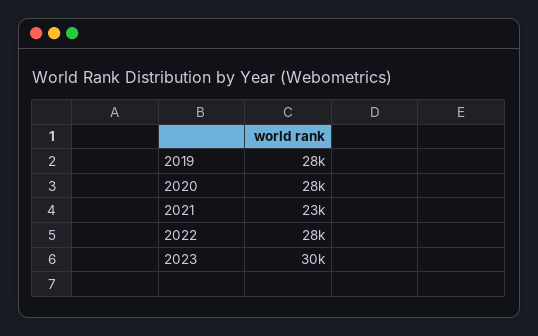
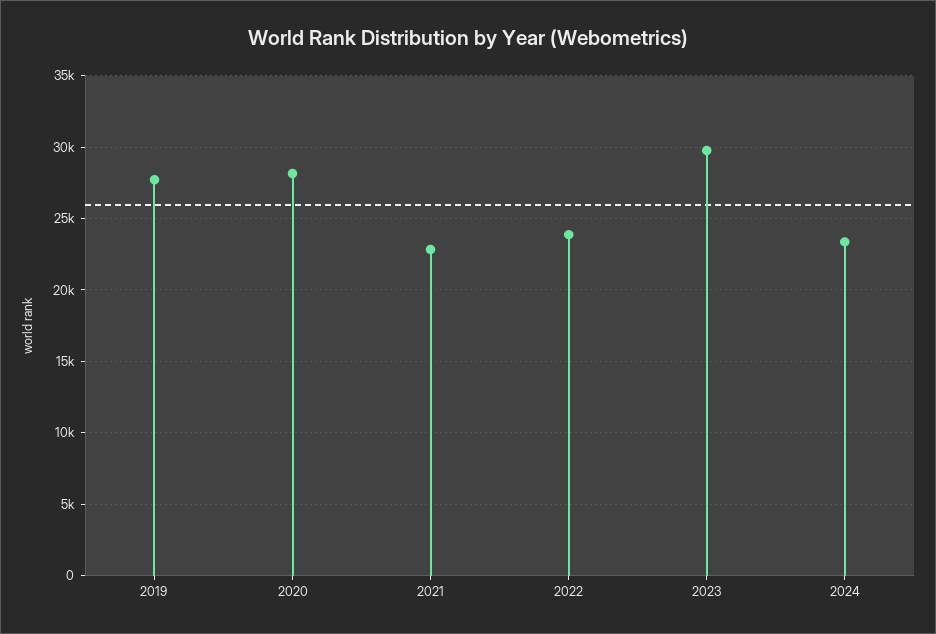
2022: 28000 -> 24000
2024: none -> 23500

